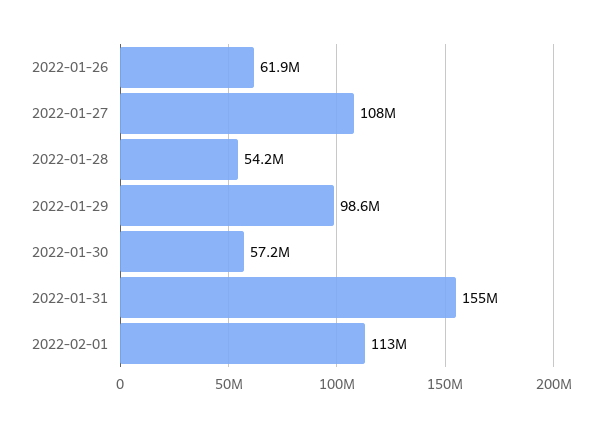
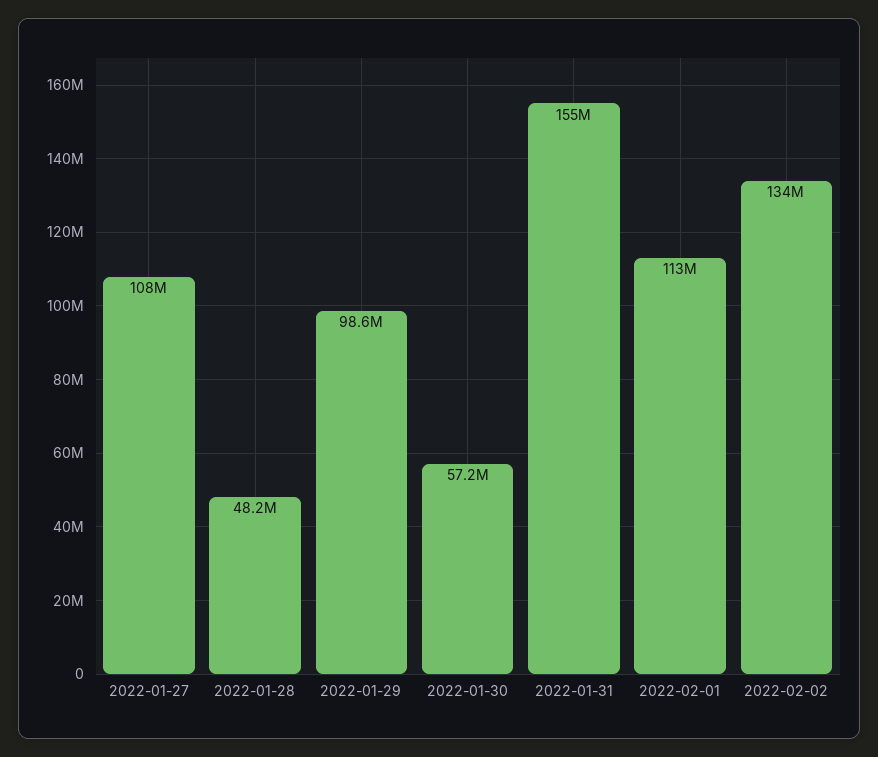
2022-01-26: 61900000 -> none
2022-01-28: 54200000 -> 48200000
2022-02-02: none -> 134000000

